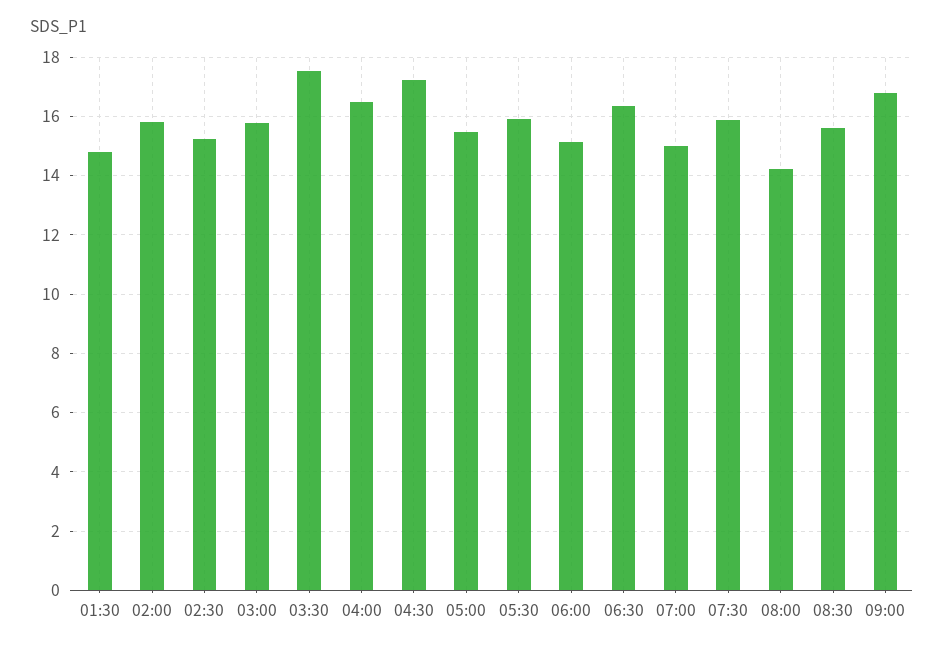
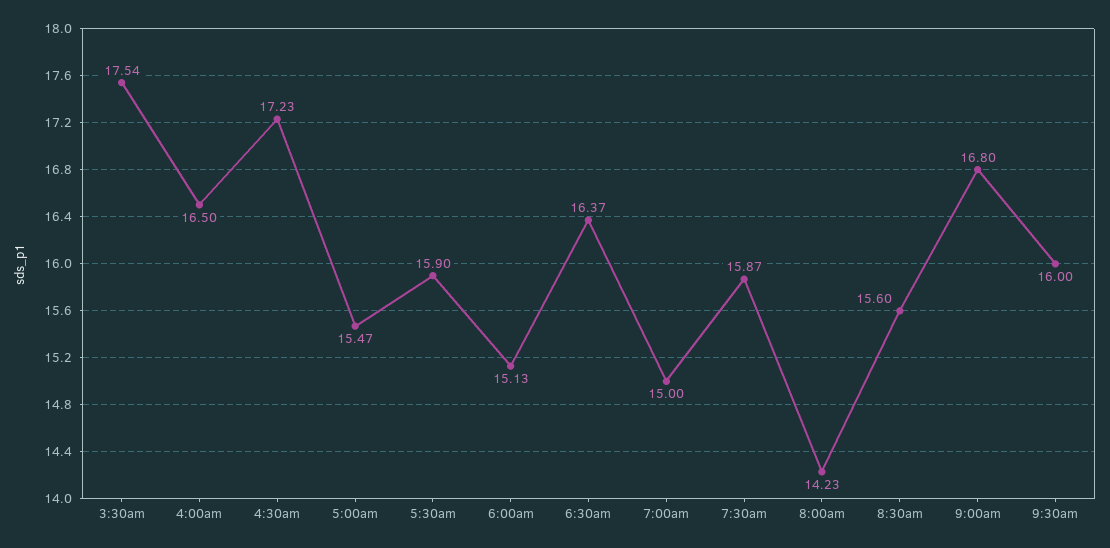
01:30: 14.75 -> none
02:00: 15.75 -> none
02:30: 15.25 -> none
03:00: 15.75 -> none
9:30am: none -> 16

